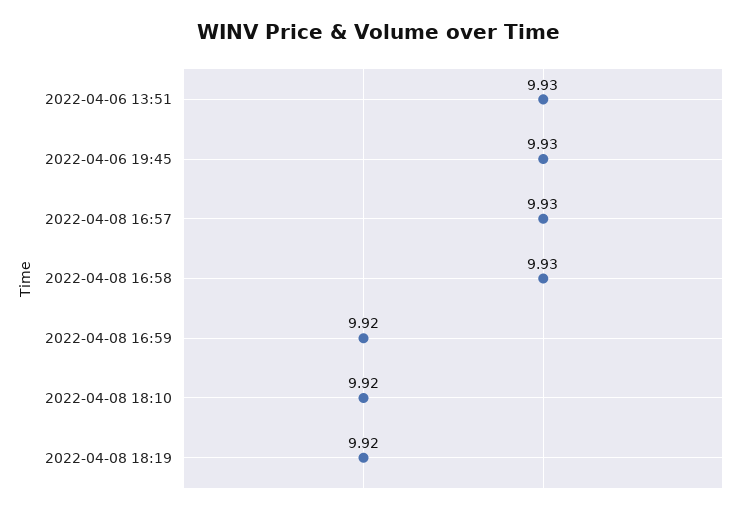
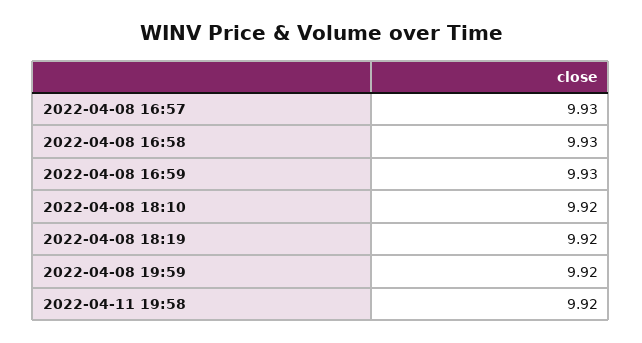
2022-04-06 13:51: 9.93 -> none
2022-04-06 19:45: 9.93 -> none
2022-04-08 16:59: 9.92 -> 9.93
2022-04-08 19:59: none -> 9.92
2022-04-11 19:58: none -> 9.92

